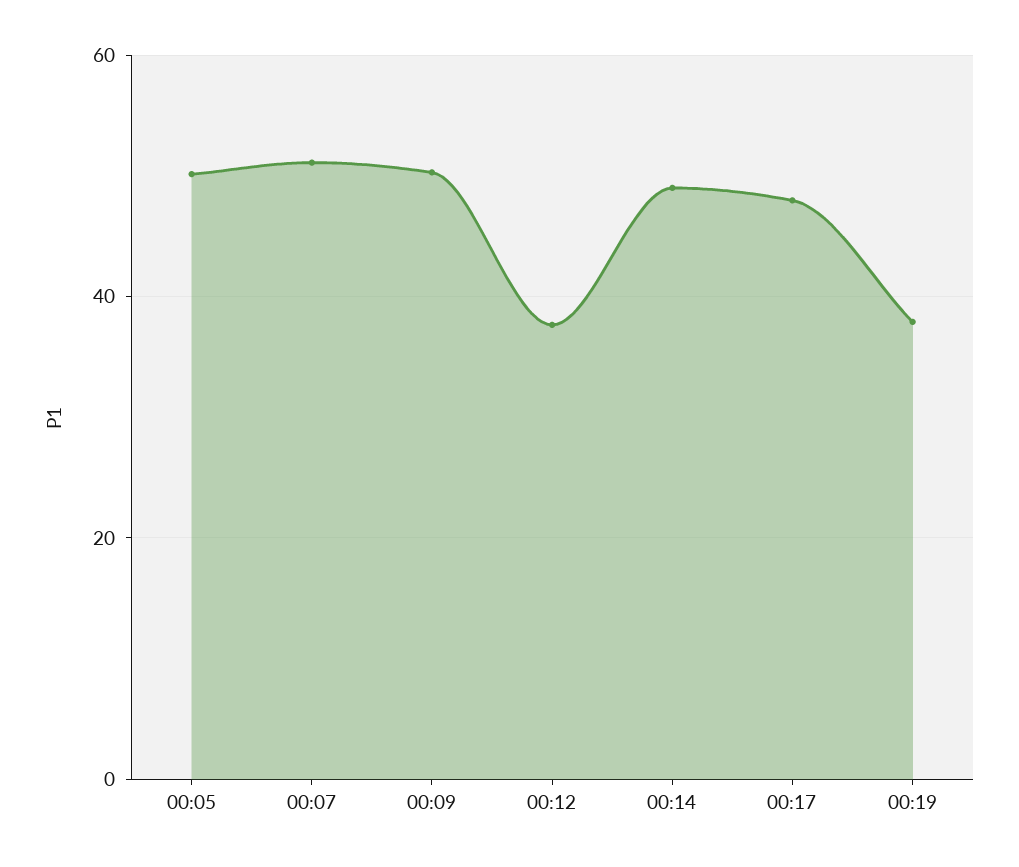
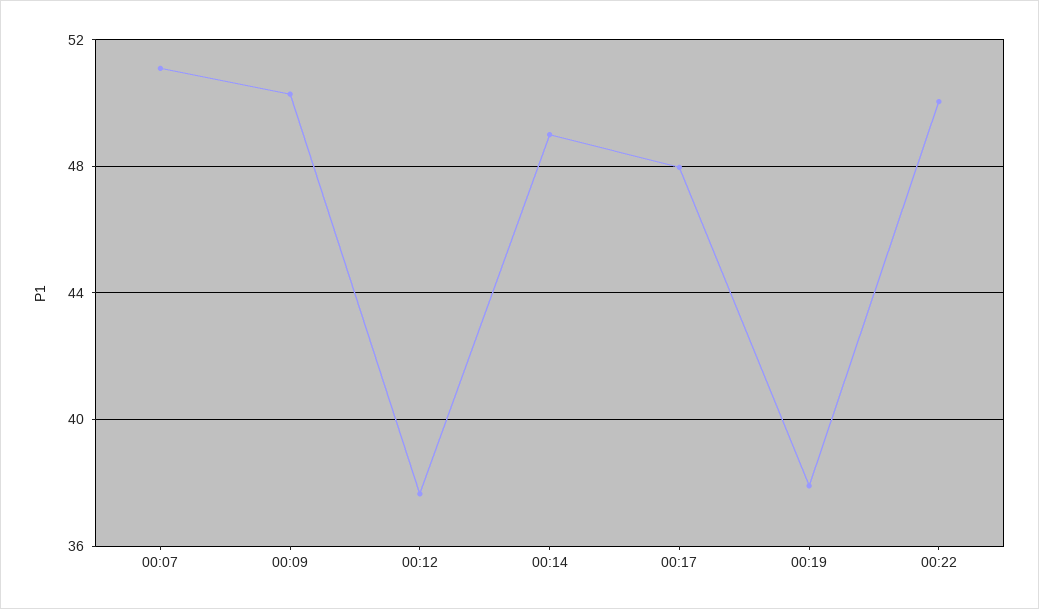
00:05: 50 -> none
00:22: none -> 50

